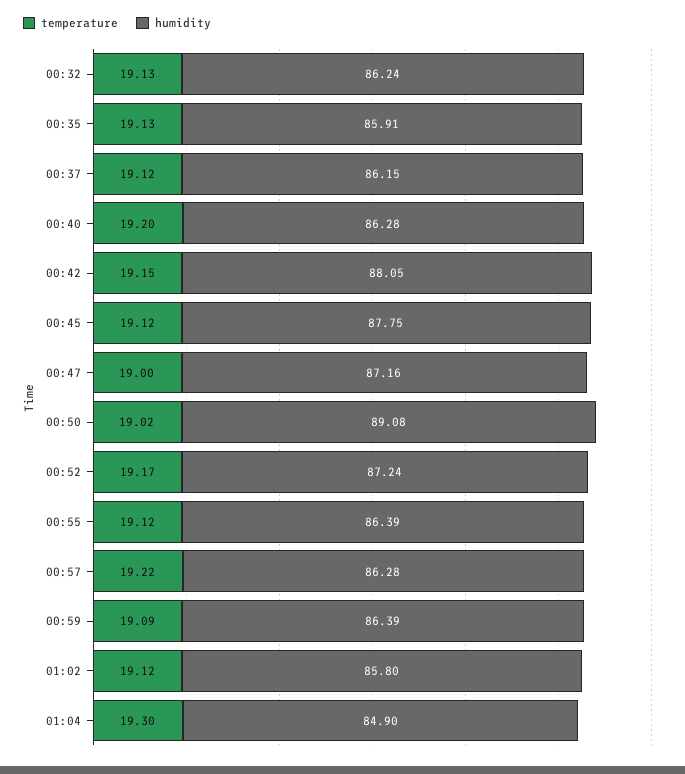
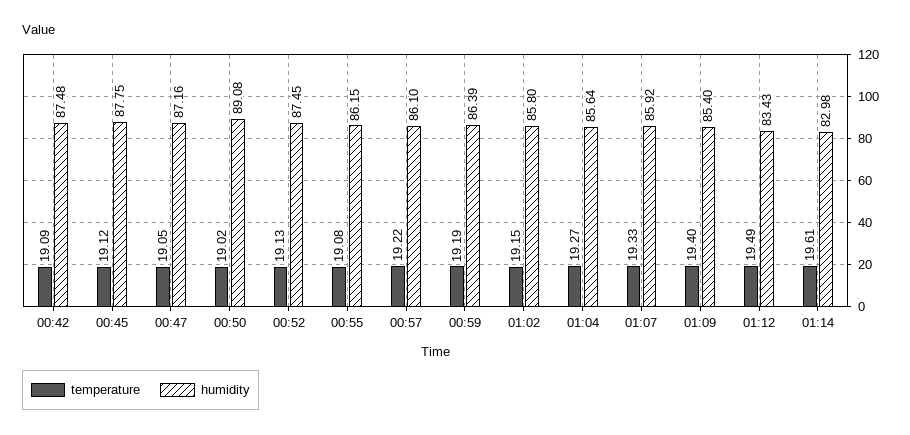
temperature, 00:32: 19.13 -> none
humidity, 00:32: 86.24 -> none
temperature, 00:35: 19.13 -> none
humidity, 00:35: 85.91 -> none
temperature, 00:37: 19.12 -> none
humidity, 00:37: 86.15 -> none
temperature, 00:40: 19.2 -> none
humidity, 00:40: 86.28 -> none
temperature, 00:42: 19.15 -> 19.09
humidity, 00:42: 88.05 -> 87.48
temperature, 00:47: 19 -> 19.05
temperature, 00:52: 19.17 -> 19.13
humidity, 00:52: 87.24 -> 87.45
temperature, 00:55: 19.12 -> 19.08
humidity, 00:55: 86.39 -> 86.15
humidity, 00:57: 86.28 -> 86.1
temperature, 00:59: 19.09 -> 19.19
temperature, 01:02: 19.12 -> 19.15
temperature, 01:04: 19.3 -> 19.27
humidity, 01:04: 84.9 -> 85.64
temperature, 01:07: none -> 19.33
humidity, 01:07: none -> 85.92
temperature, 01:09: none -> 19.4
humidity, 01:09: none -> 85.4
temperature, 01:12: none -> 19.49
humidity, 01:12: none -> 83.43
temperature, 01:14: none -> 19.61
humidity, 01:14: none -> 82.98

